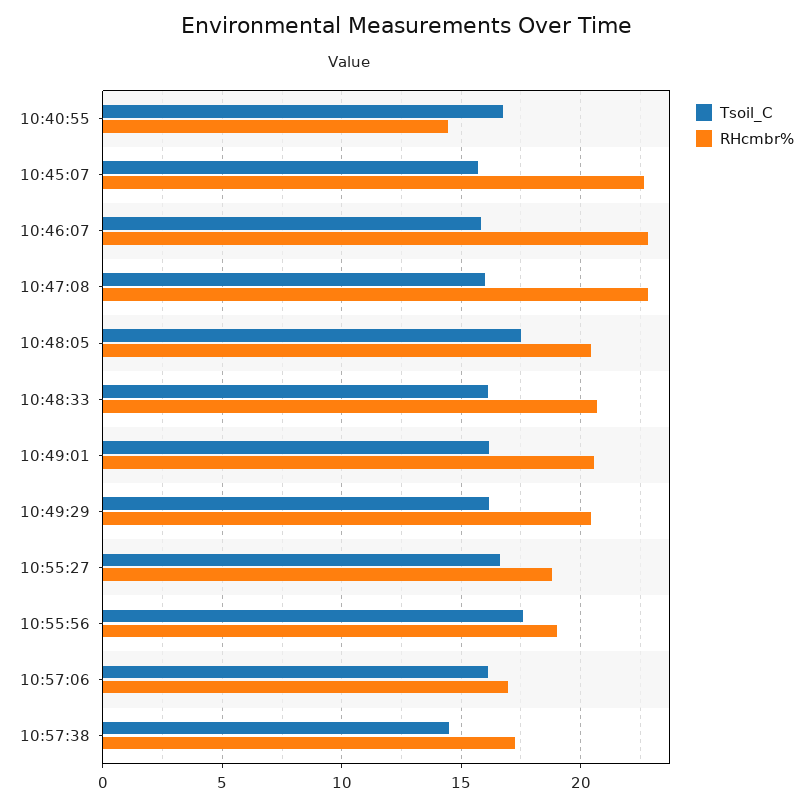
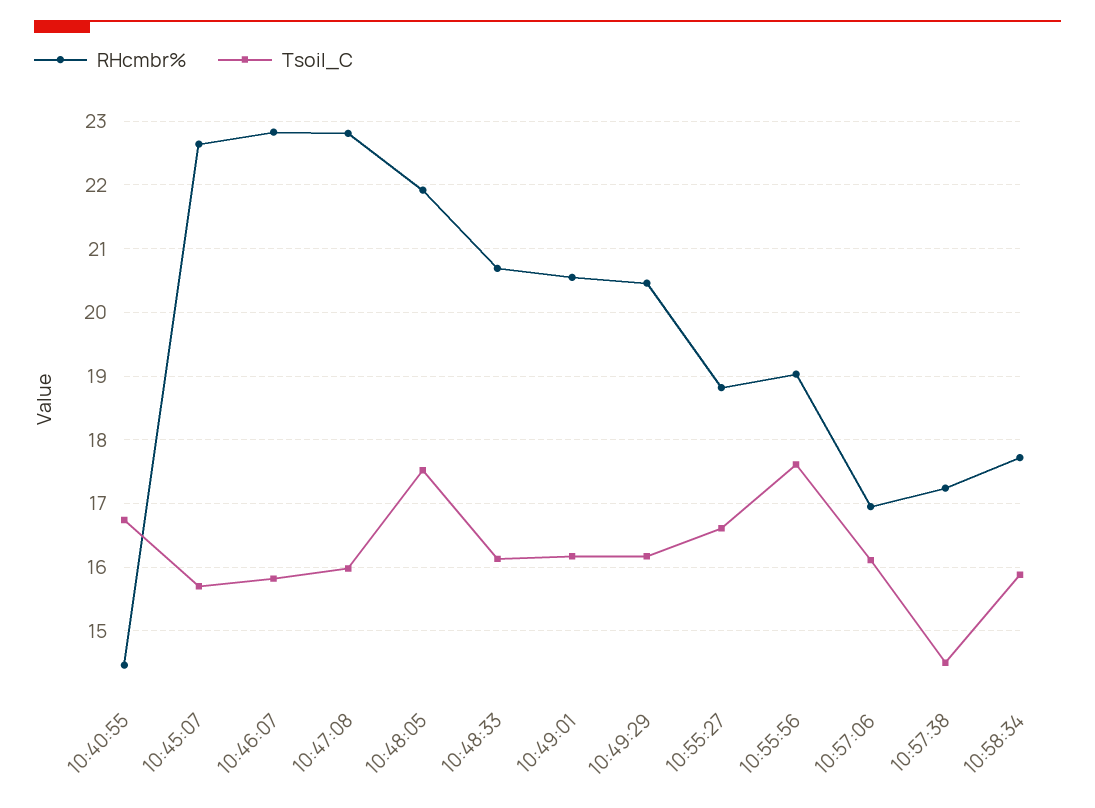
RHcmbr%, 10:48:05: 20.5 -> 21.9
RHcmbr%, 10:58:34: none -> 17.7
Tsoil_C, 10:58:34: none -> 15.9

